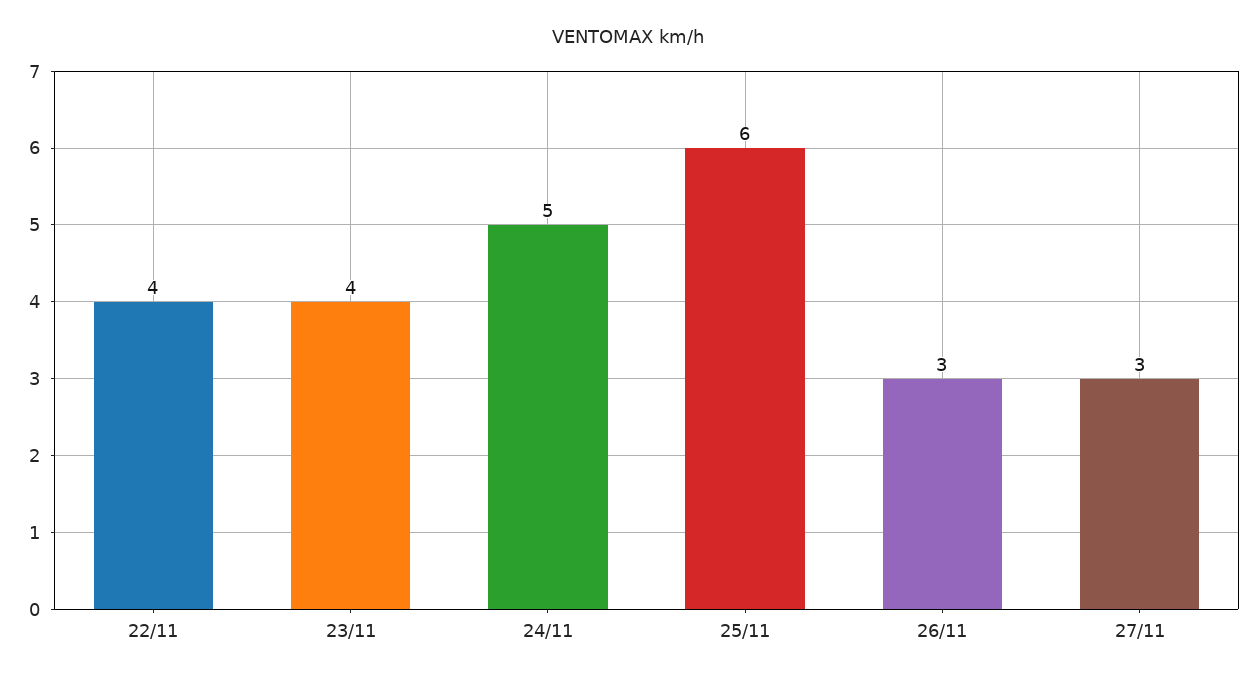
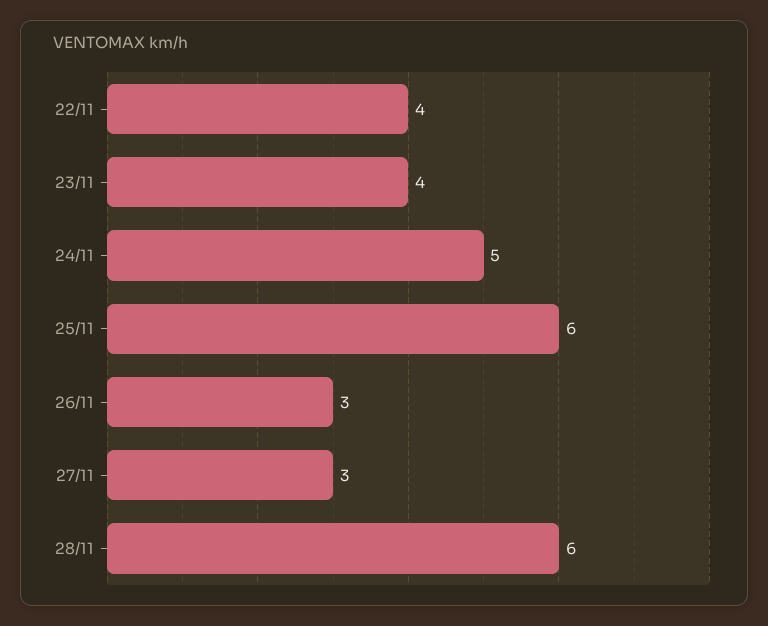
28/11: none -> 6

